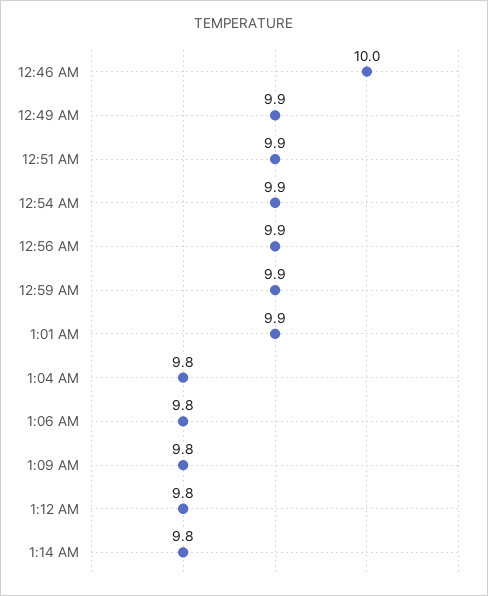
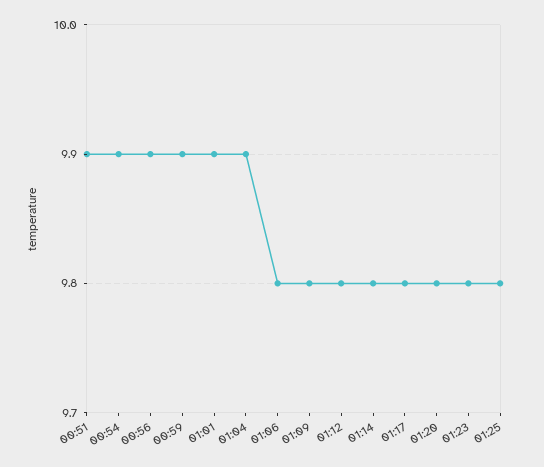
12:46 AM: 10 -> none
12:49 AM: 9.9 -> none
1:04 AM: 9.8 -> 9.9
01:17: none -> 9.8
01:20: none -> 9.8
01:23: none -> 9.8
01:25: none -> 9.8

